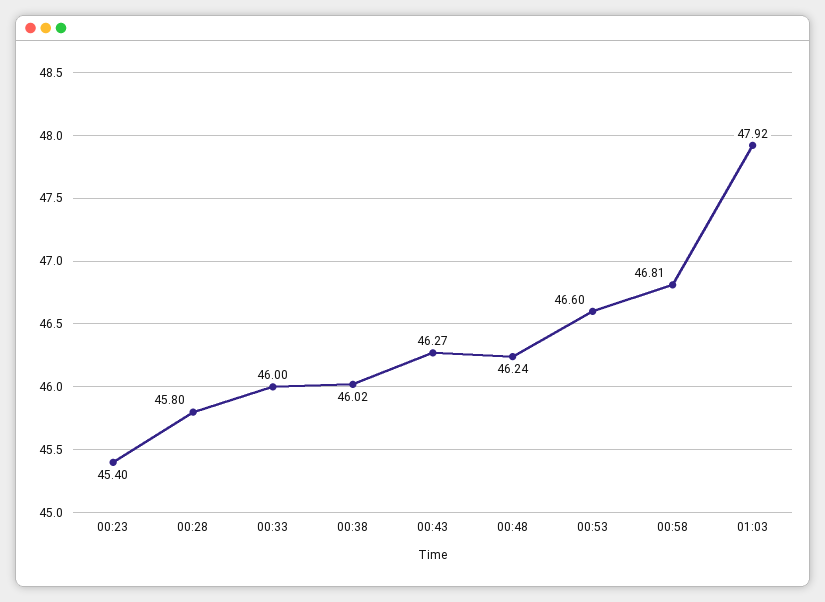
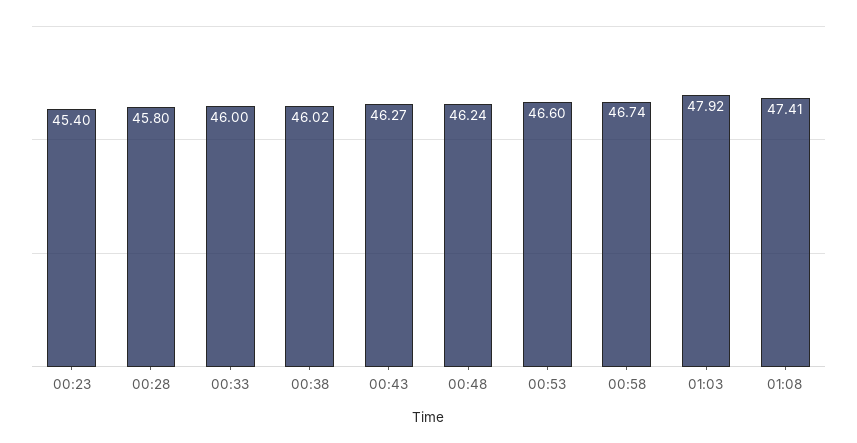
00:58: 46.81 -> 46.74
01:08: none -> 47.41

